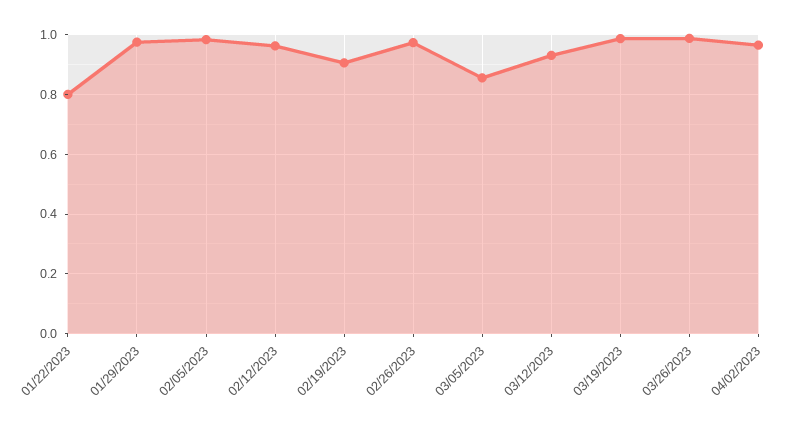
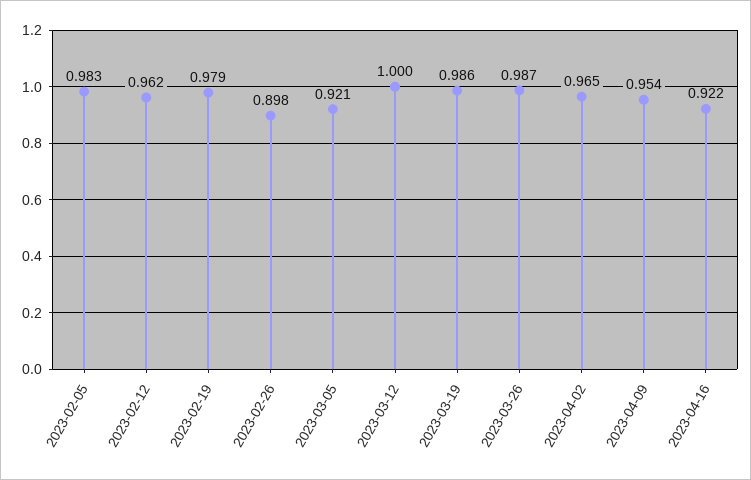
01/22/2023: 0.8 -> none
01/29/2023: 0.975 -> none
02/19/2023: 0.9 -> 0.979
02/26/2023: 0.975 -> 0.898
03/05/2023: 0.85 -> 0.921
03/12/2023: 0.925 -> 1
2023-04-09: none -> 0.954
2023-04-16: none -> 0.922

